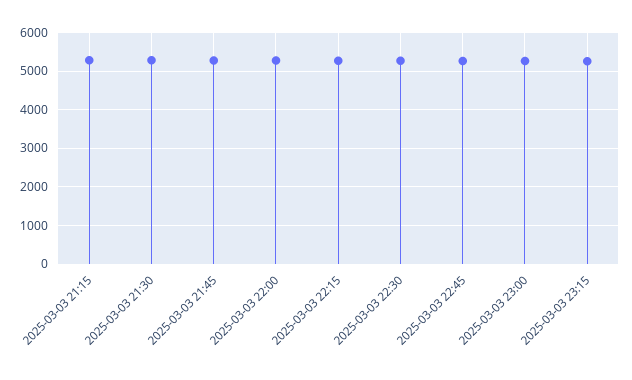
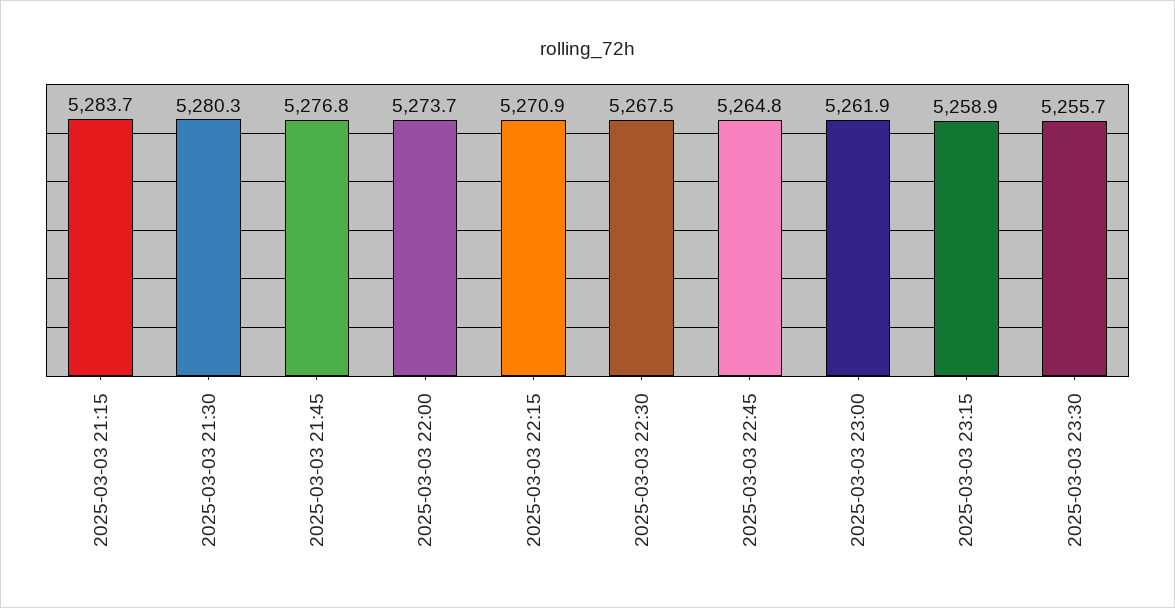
2025-03-03 23:30: none -> 5255.7

